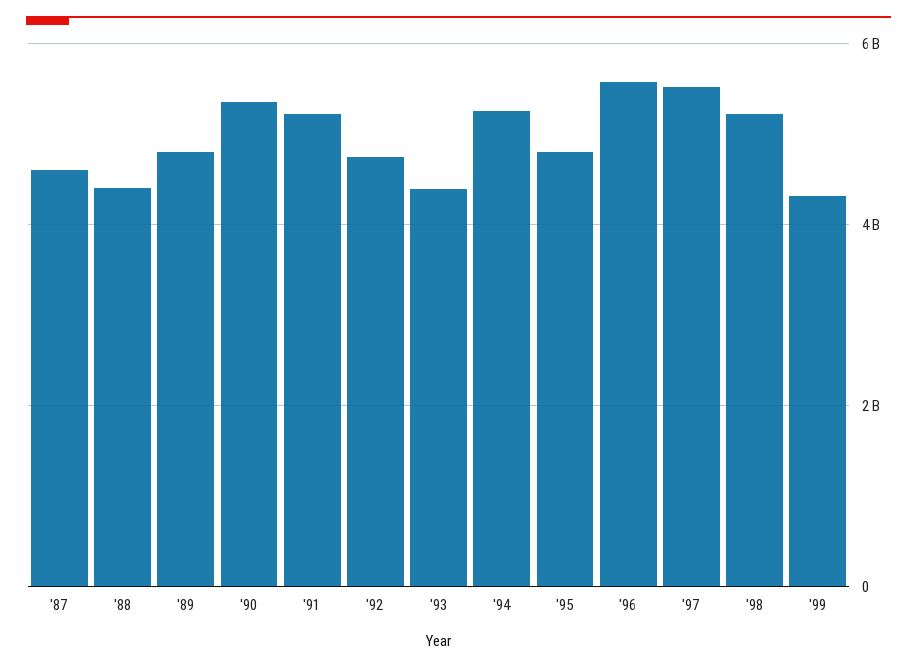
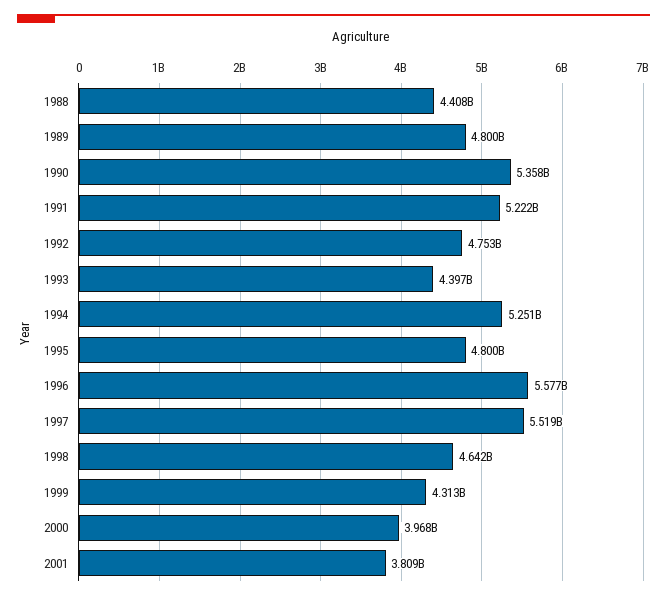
'87: 4600000000 -> none
'98: 5200000000 -> 4642000000
2000: none -> 3968000000
2001: none -> 3809000000

